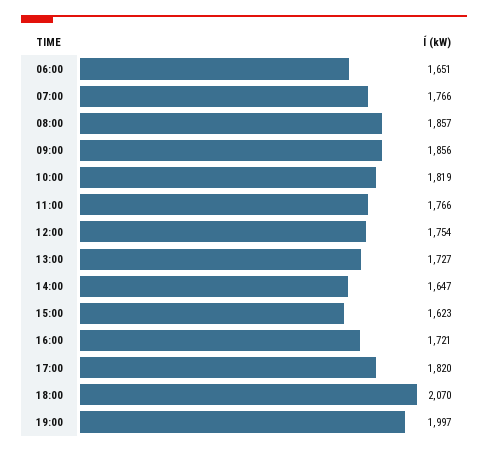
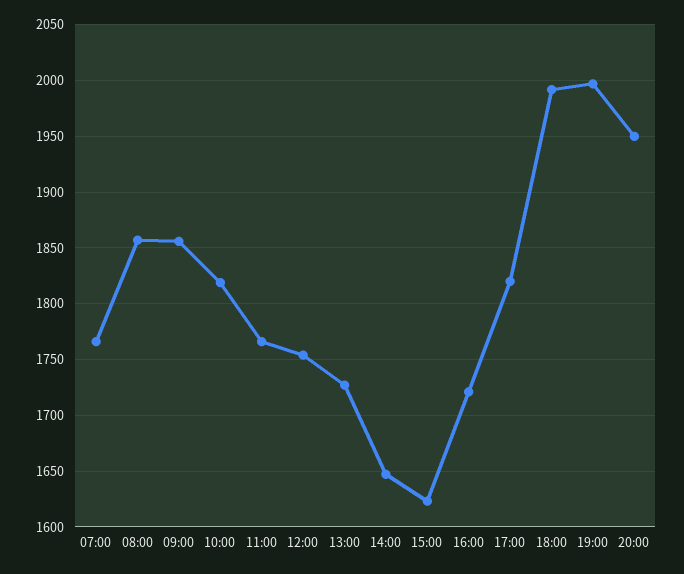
06:00: 1651 -> none
18:00: 2070 -> 1990
20:00: none -> 1950

